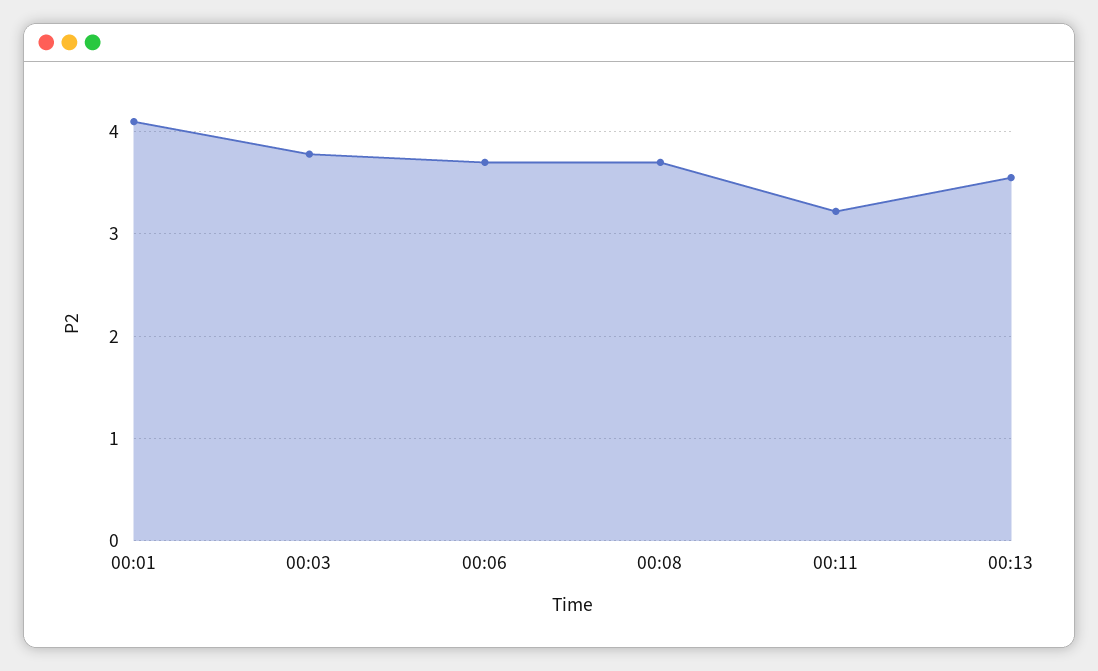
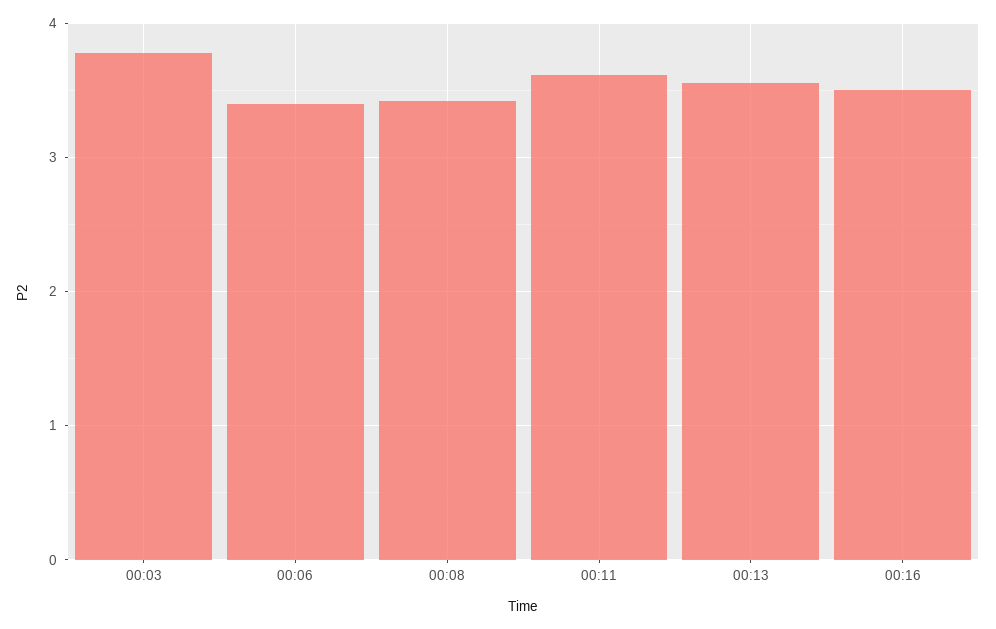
00:01: 4.1 -> none
00:06: 3.7 -> 3.4
00:08: 3.7 -> 3.4
00:11: 3.2 -> 3.6
00:16: none -> 3.5

